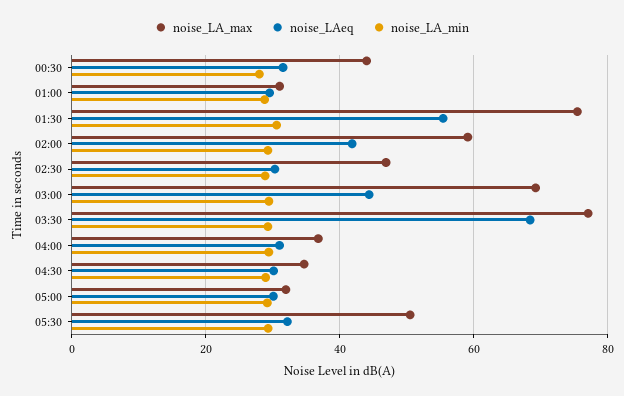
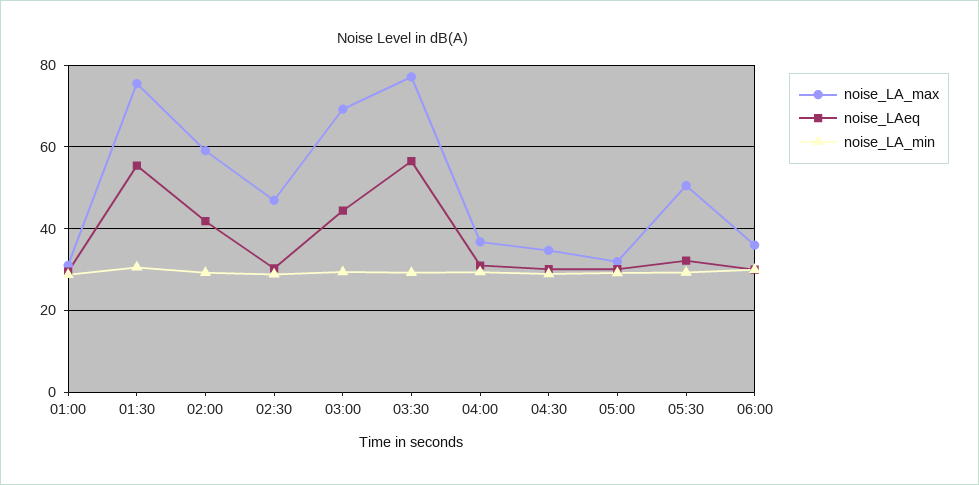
noise_LA_max, 00:30: 44 -> none
noise_LAeq, 00:30: 32 -> none
noise_LA_min, 00:30: 28 -> none
noise_LAeq, 03:30: 68 -> 56
noise_LA_max, 06:00: none -> 36
noise_LAeq, 06:00: none -> 30
noise_LA_min, 06:00: none -> 30

